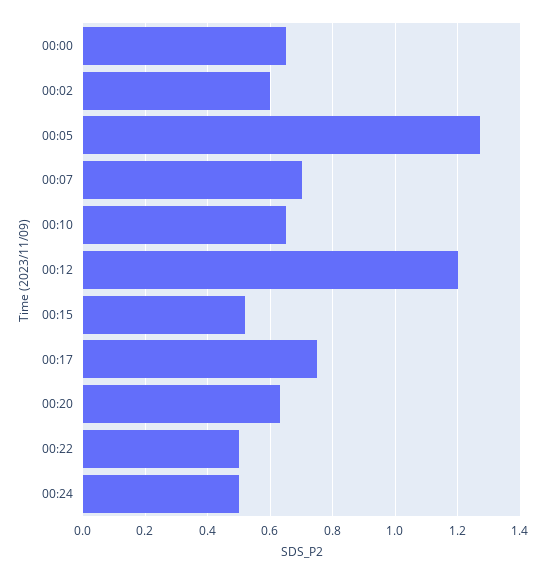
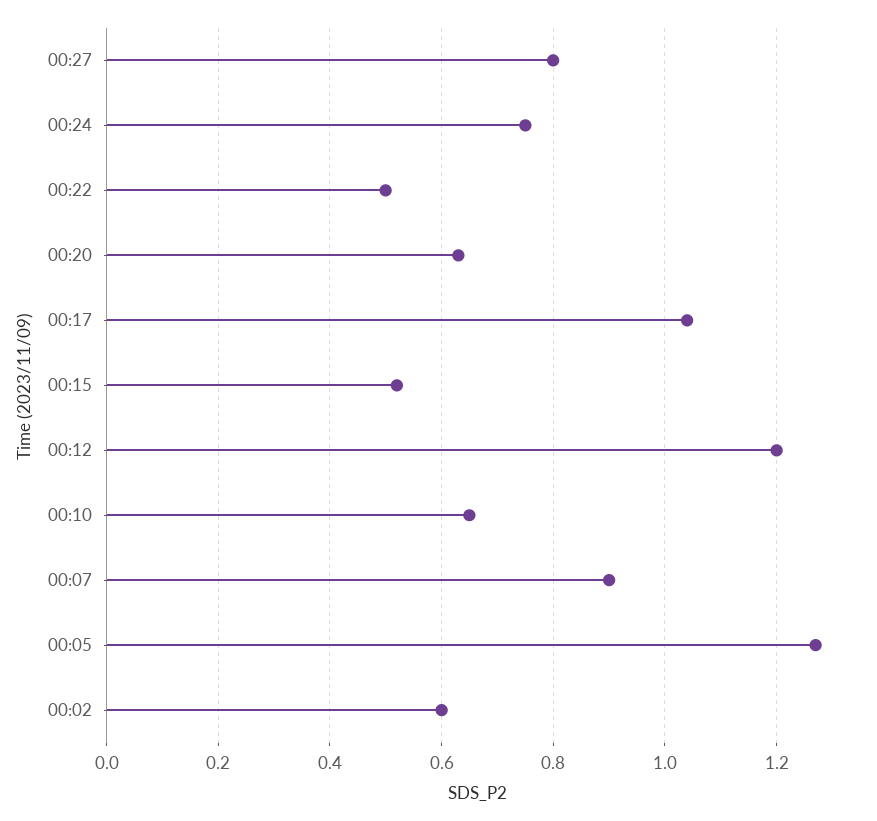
00:00: 0.65 -> none
00:07: 0.7 -> 0.9
00:17: 0.75 -> 1.05
00:24: 0.5 -> 0.75
00:27: none -> 0.8

